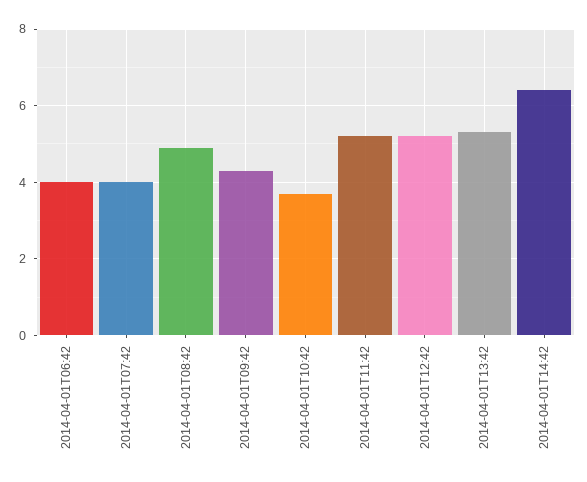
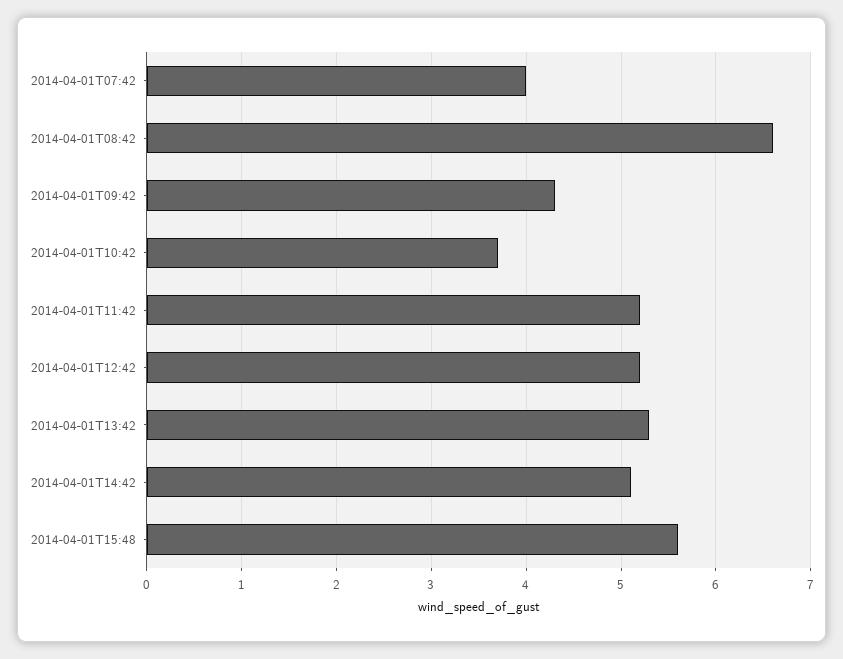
2014-04-01T06:42: 4 -> none
2014-04-01T08:42: 5 -> 6.6
2014-04-01T14:42: 6.5 -> 5.1
2014-04-01T15:48: none -> 5.6

